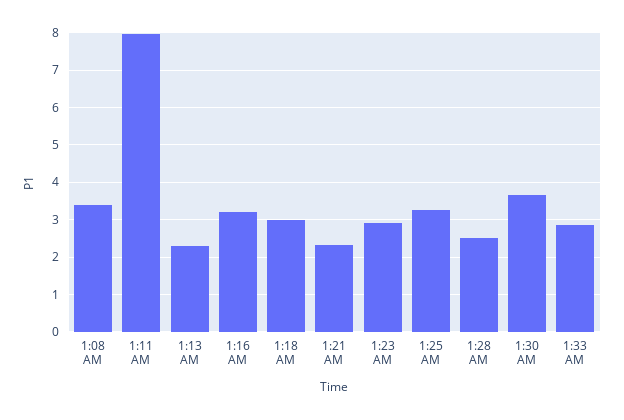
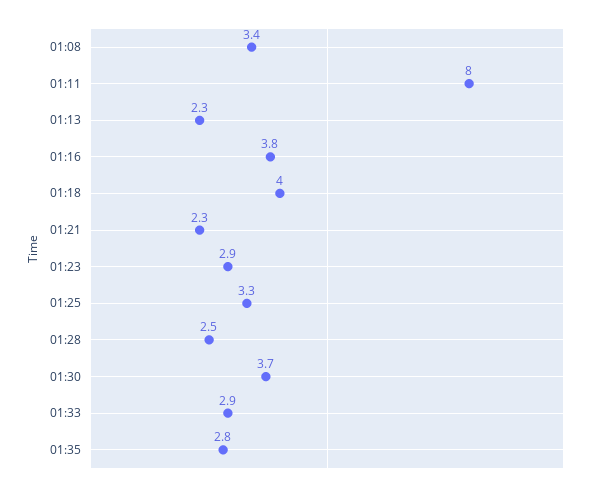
1:16 AM: 3.2 -> 3.8
1:18 AM: 3 -> 4
01:35: none -> 2.8

